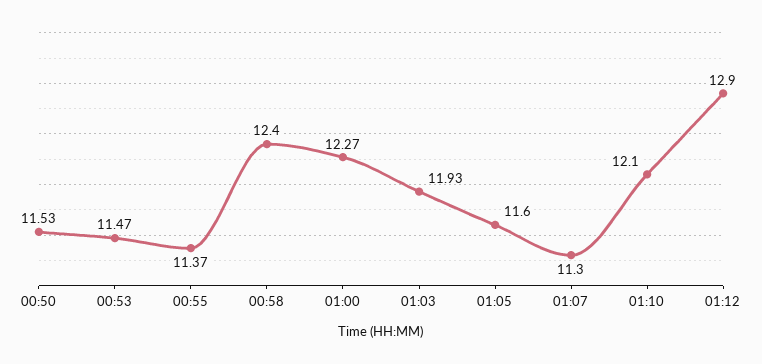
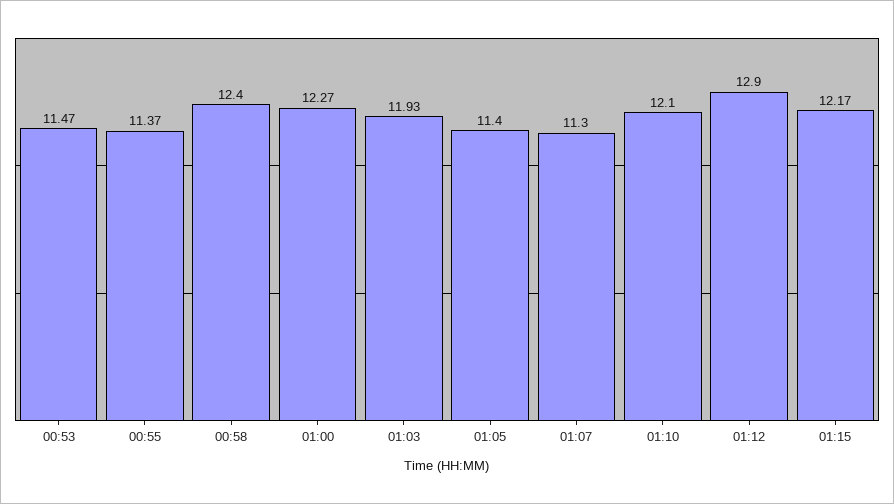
00:50: 11.53 -> none
01:05: 11.6 -> 11.4
01:15: none -> 12.17

